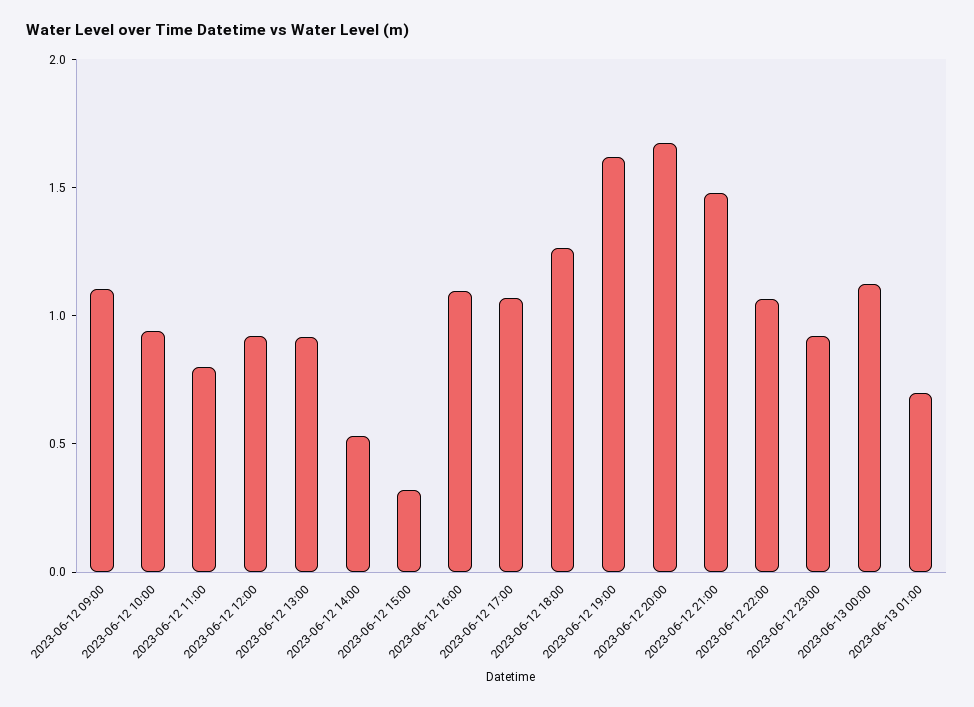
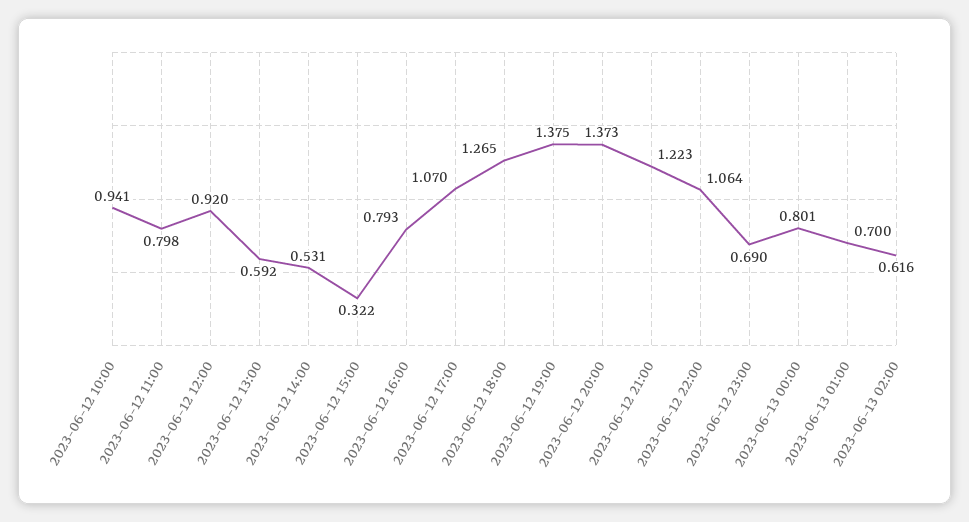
2023-06-12 09:00: 1.1 -> none
2023-06-12 13:00: 0.9 -> 0.592
2023-06-12 16:00: 1.1 -> 0.793
2023-06-12 19:00: 1.6 -> 1.375
2023-06-12 20:00: 1.7 -> 1.373
2023-06-12 21:00: 1.5 -> 1.223
2023-06-12 23:00: 0.9 -> 0.69
2023-06-13 00:00: 1.1 -> 0.801
2023-06-13 02:00: none -> 0.616

